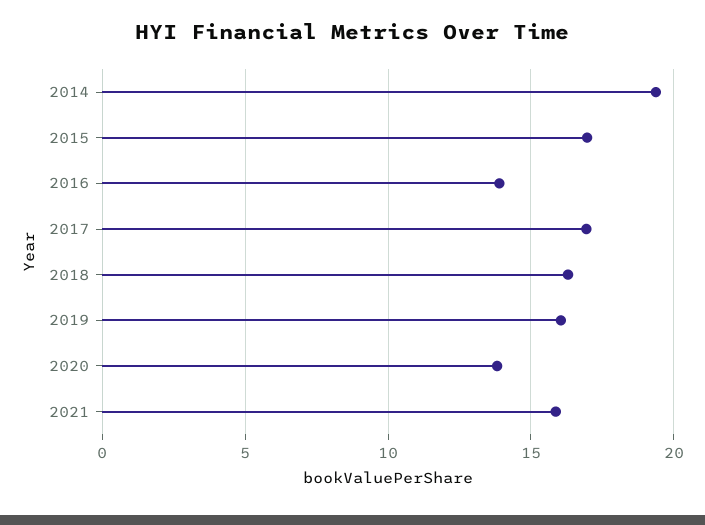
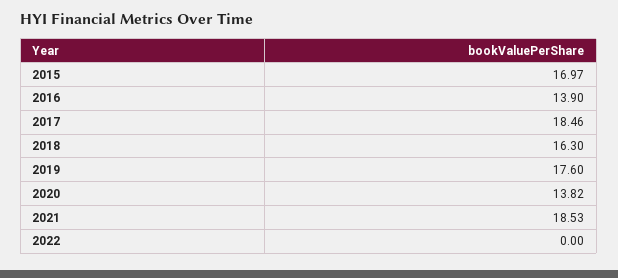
2014: 19.5 -> none
2017: 17 -> 18.46
2019: 16 -> 17.6
2021: 16 -> 18.53
2022: none -> 0

